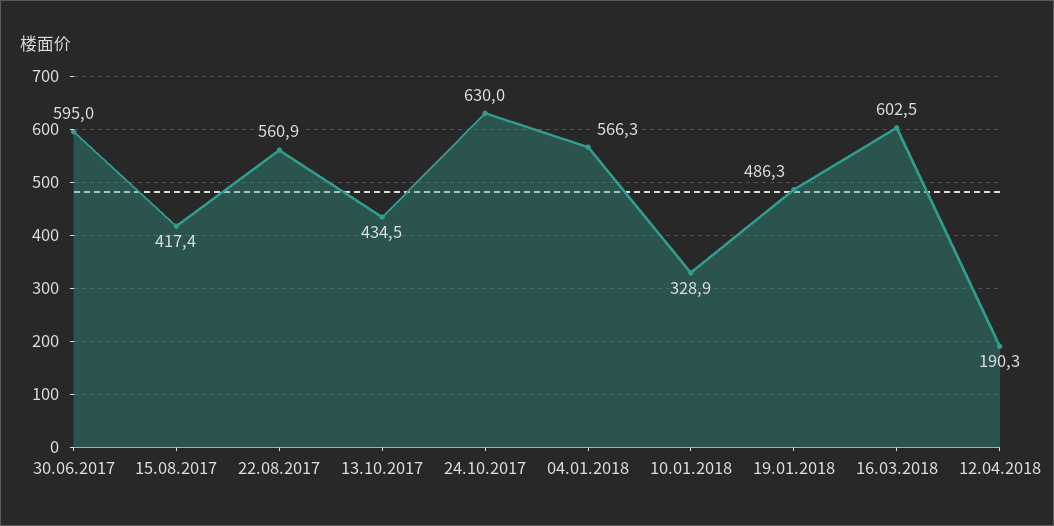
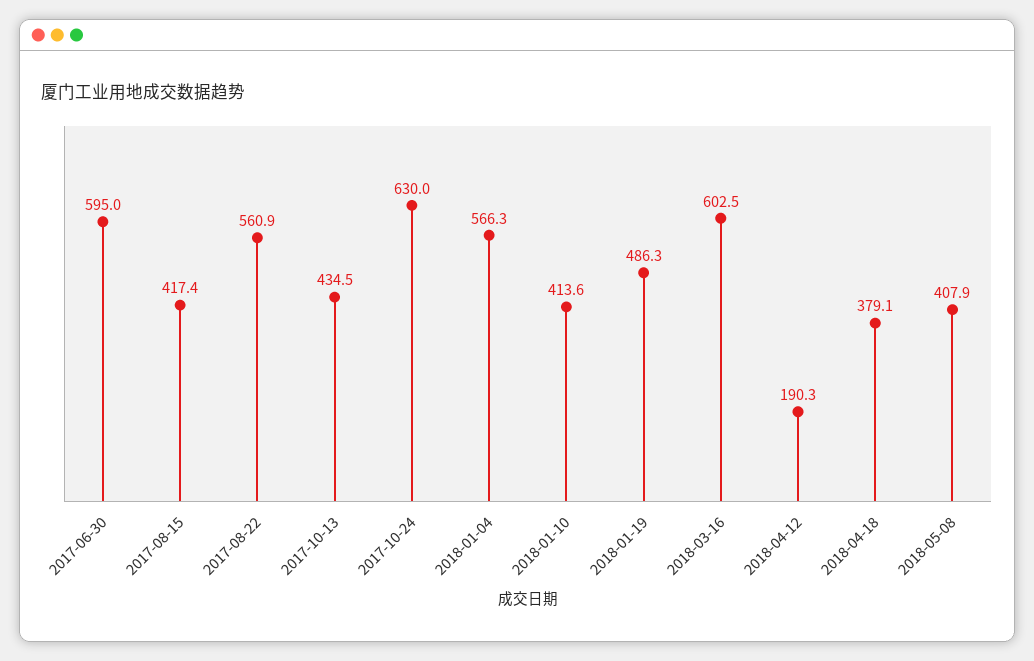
10.01.2018: 328.9 -> 413.6
2018-04-18: none -> 379.1
2018-05-08: none -> 407.9

